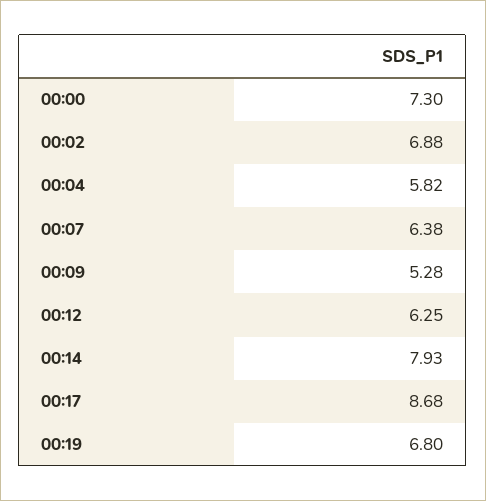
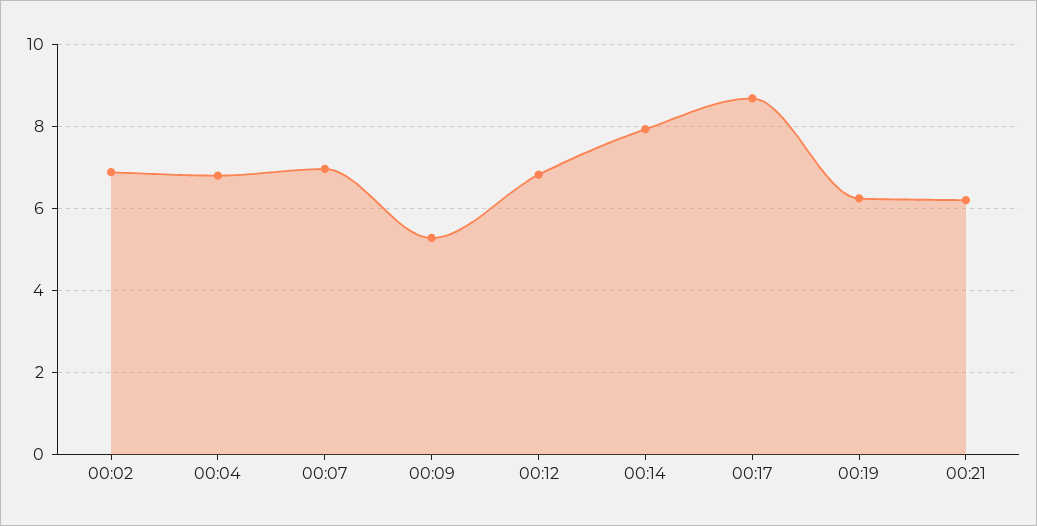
00:00: 7.3 -> none
00:04: 5.82 -> 6.8
00:07: 6.38 -> 7
00:12: 6.25 -> 6.8
00:19: 6.8 -> 6.2
00:21: none -> 6.2

